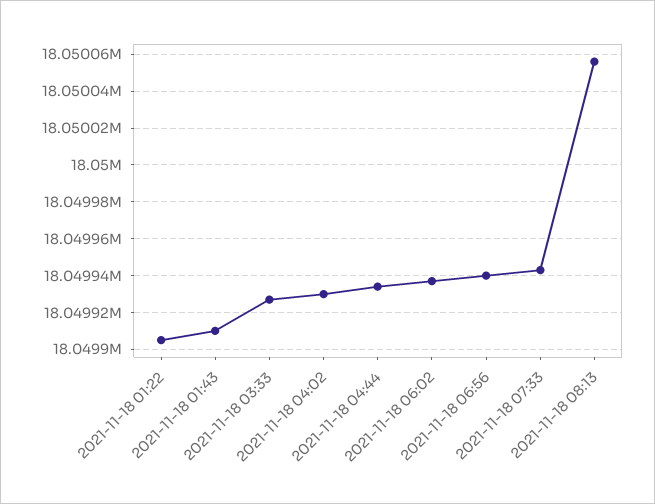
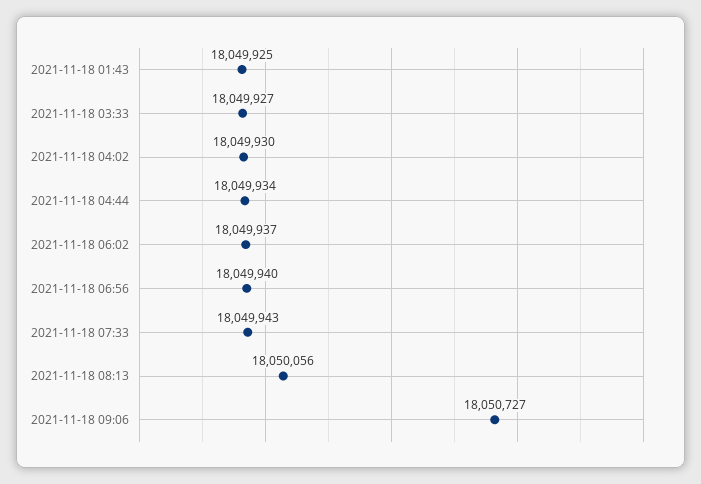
2021-11-18 01:22: 18049905 -> none
2021-11-18 01:43: 18049910 -> 18049925
2021-11-18 09:06: none -> 18050727

